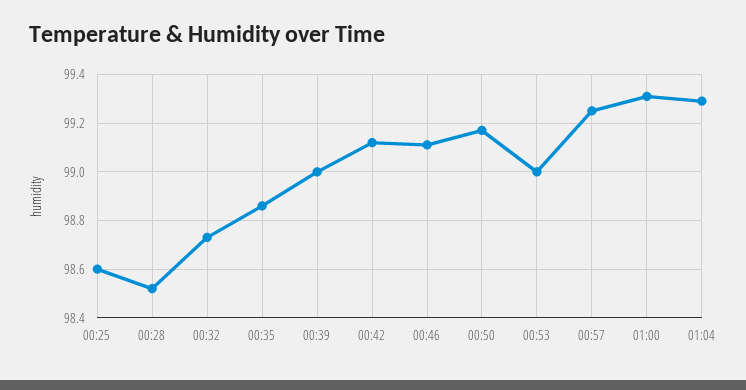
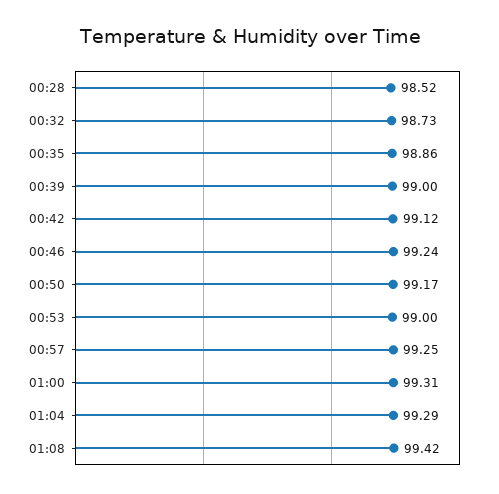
00:25: 98.6 -> none
00:46: 99.1 -> 99.24
01:08: none -> 99.42

